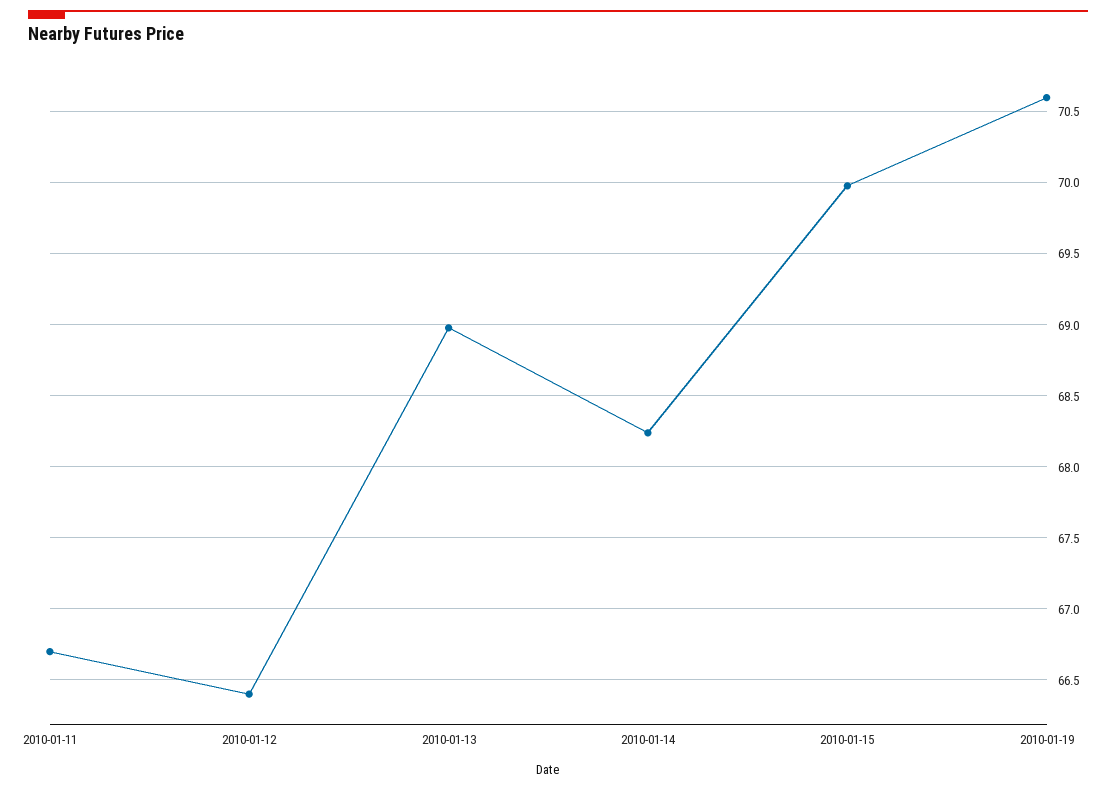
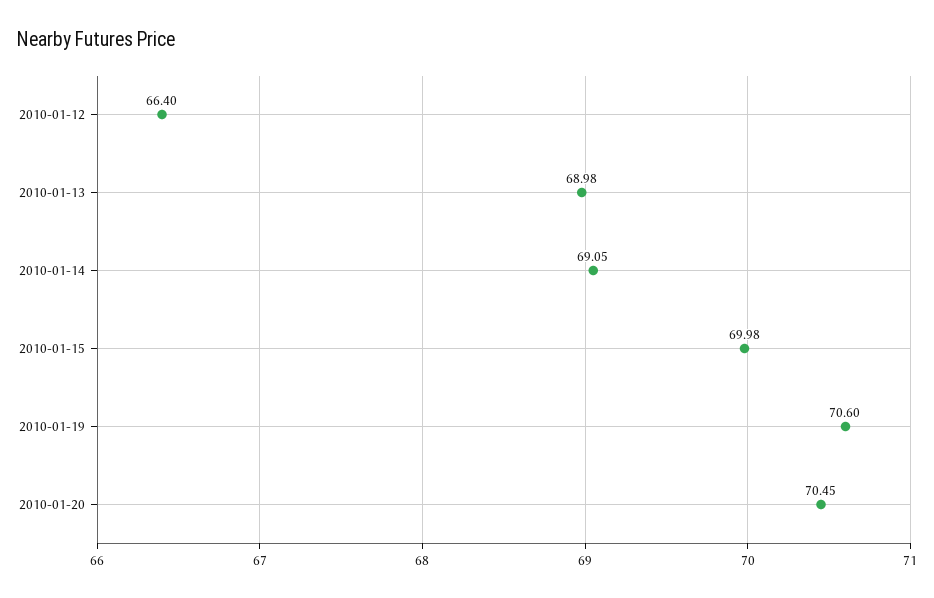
2010-01-11: 66.7 -> none
2010-01-14: 68.25 -> 69.05
2010-01-20: none -> 70.45

